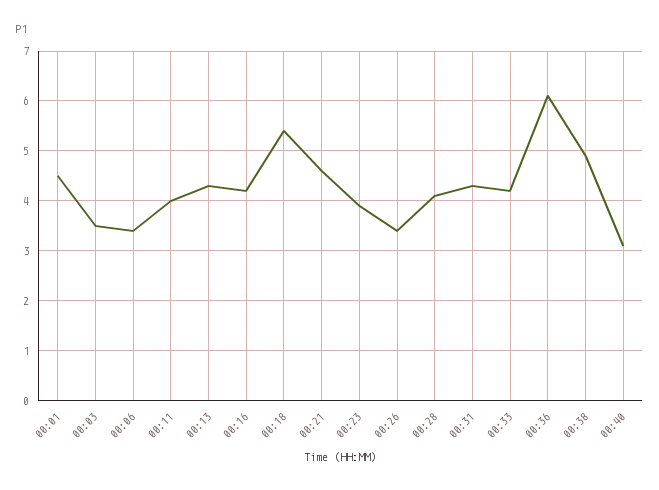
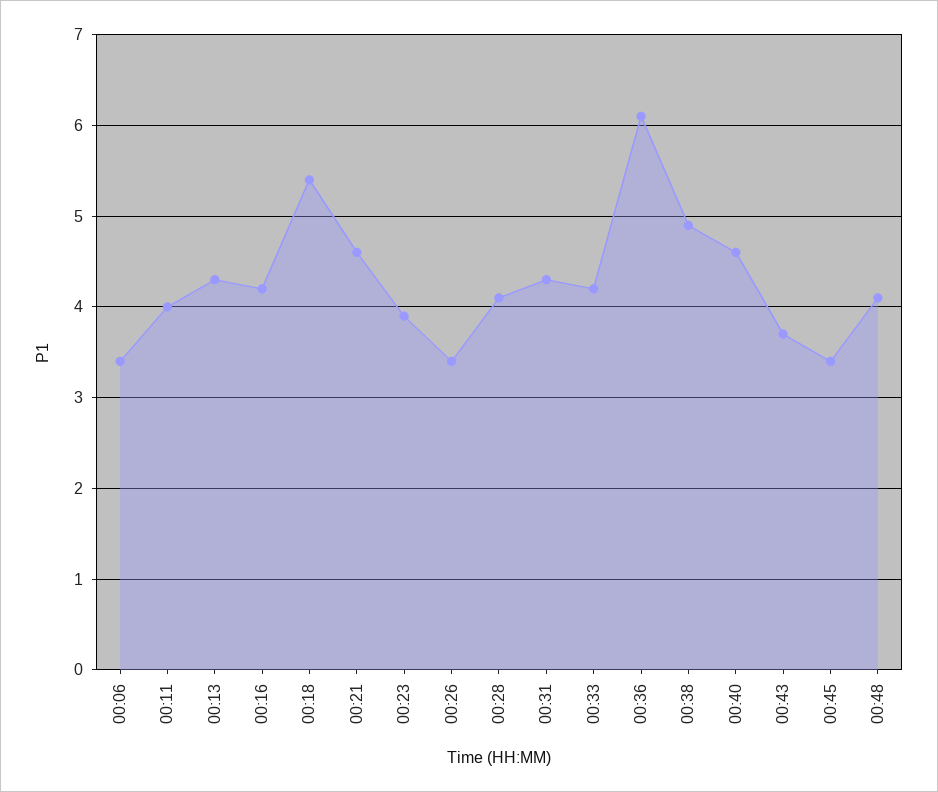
00:01: 4.5 -> none
00:03: 3.5 -> none
00:40: 3 -> 4.6
00:43: none -> 3.7
00:45: none -> 3.4
00:48: none -> 4.1

